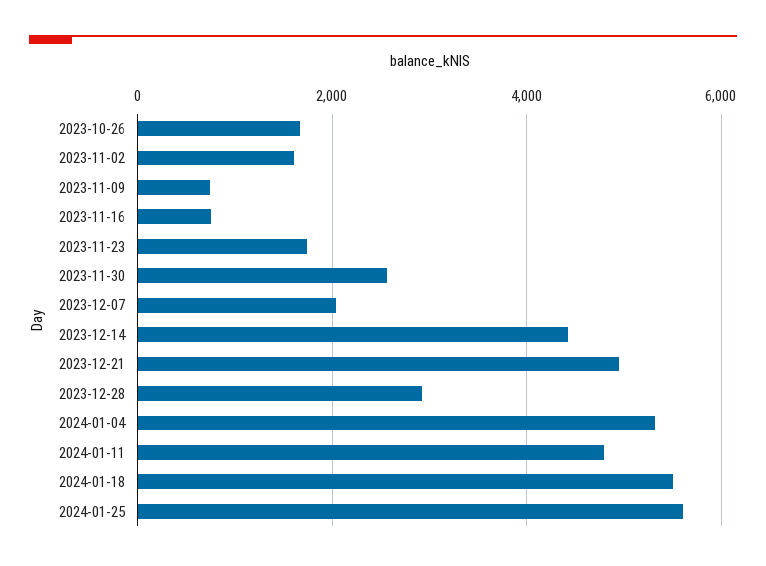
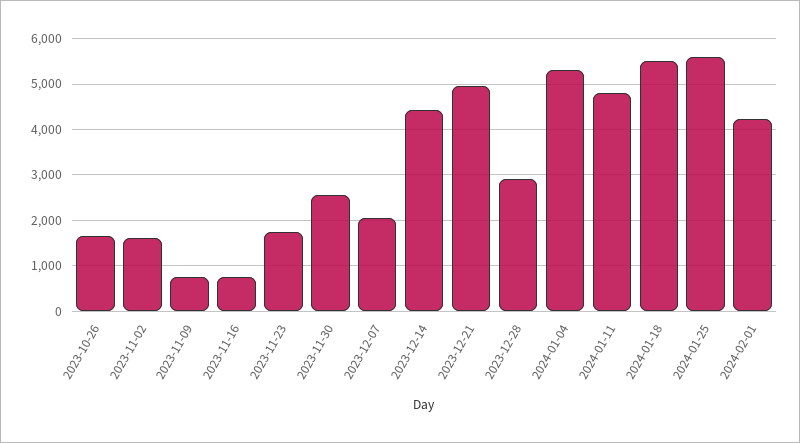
2024-02-01: none -> 4200

